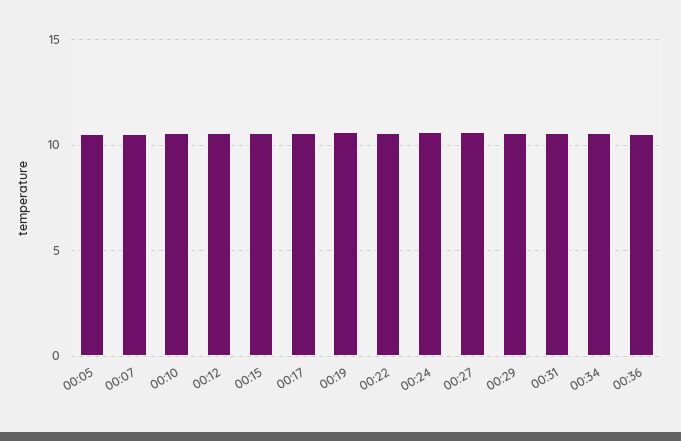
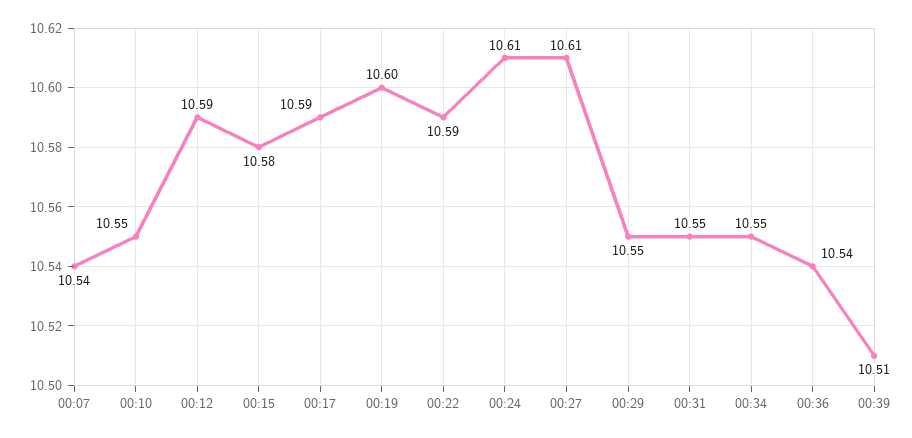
00:05: 10.5 -> none
00:39: none -> 10.51

